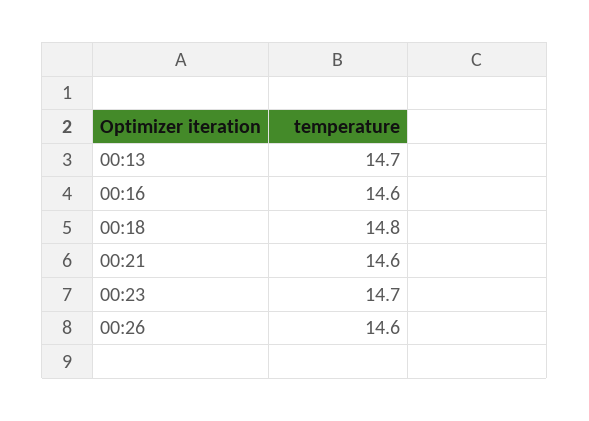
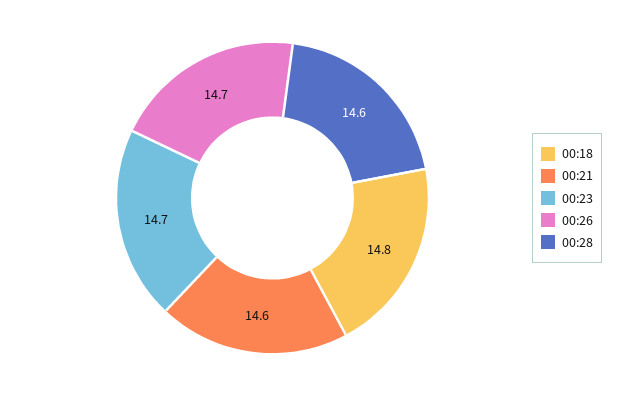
00:13: 14.7 -> none
00:16: 14.6 -> none
00:26: 14.6 -> 14.7
00:28: none -> 14.6

